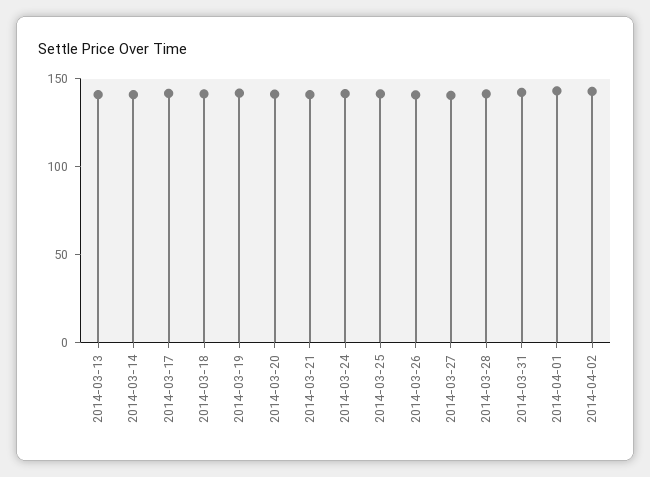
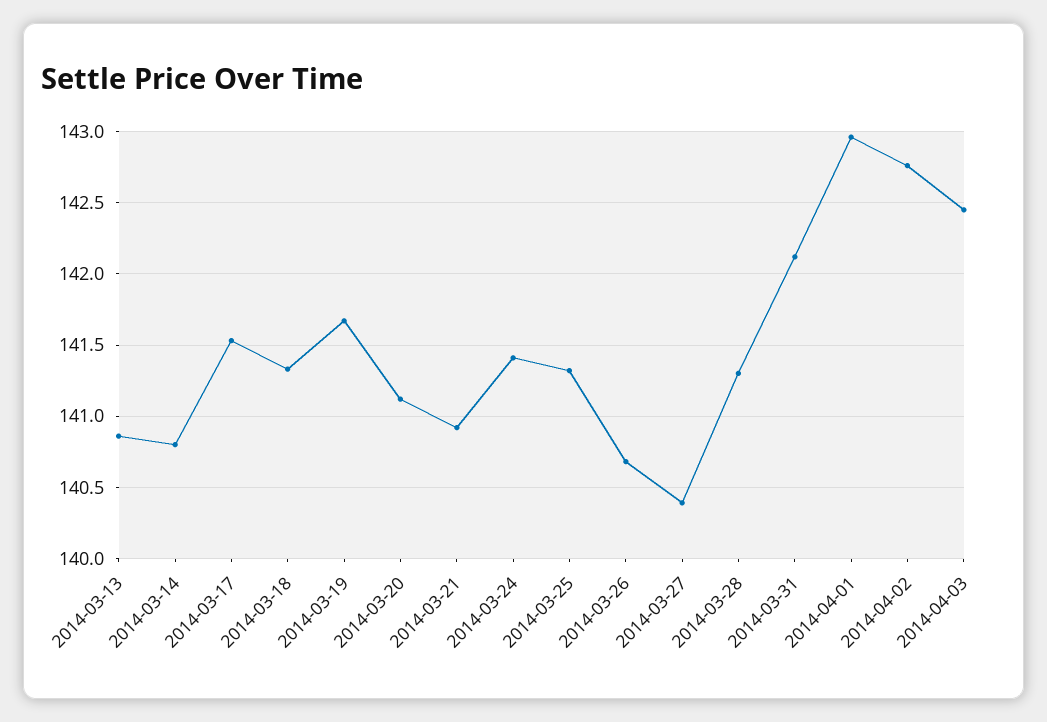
2014-04-03: none -> 142.45

